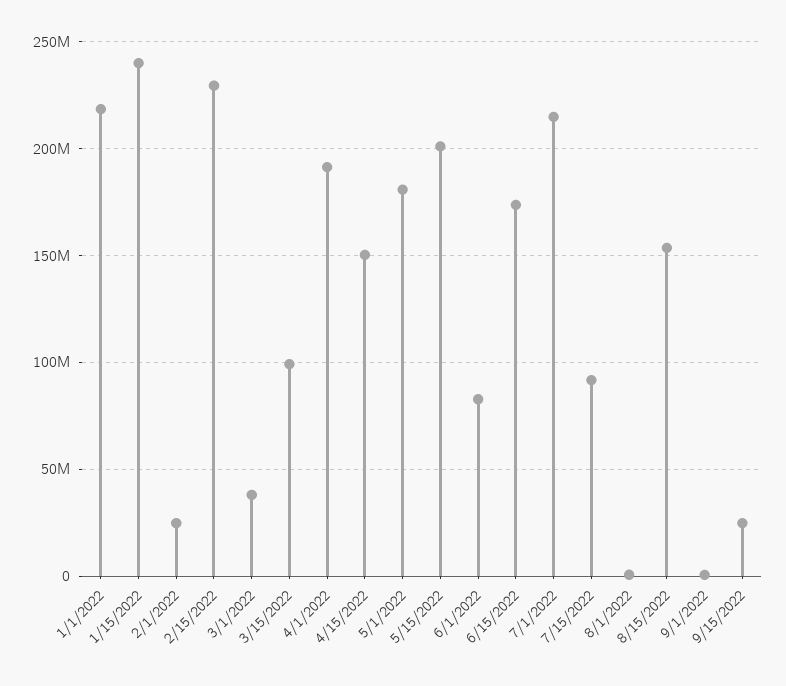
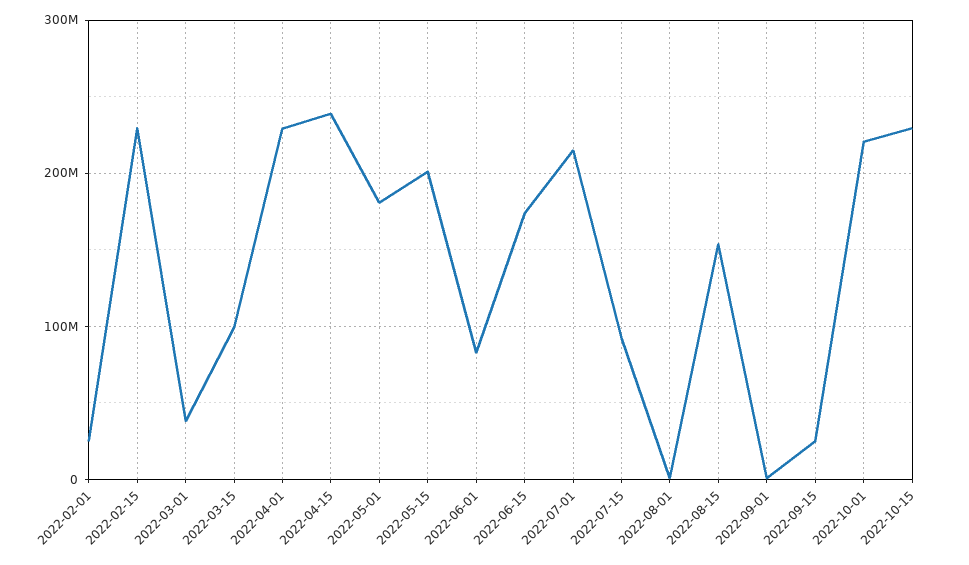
1/1/2022: 220000000 -> none
1/15/2022: 240000000 -> none
4/1/2022: 190000000 -> 230000000
4/15/2022: 150000000 -> 240000000
2022-10-01: none -> 220000000
2022-10-15: none -> 230000000

